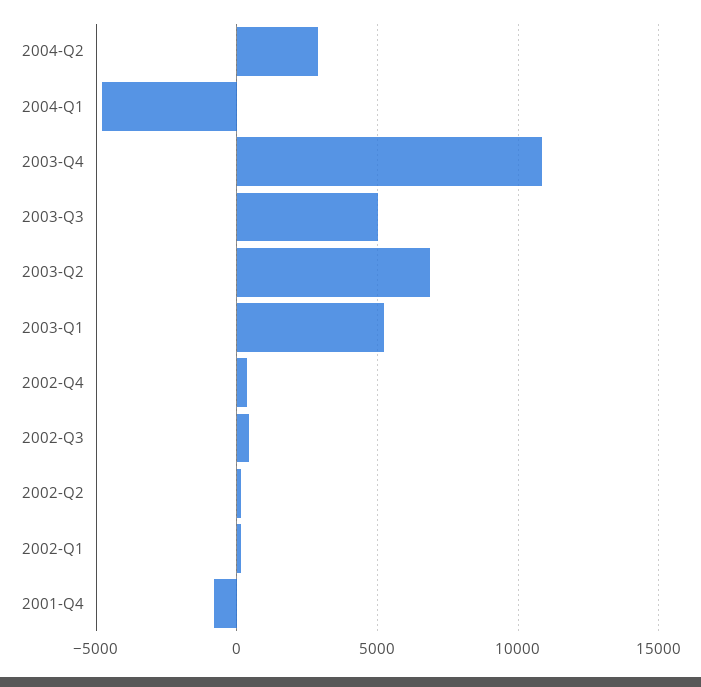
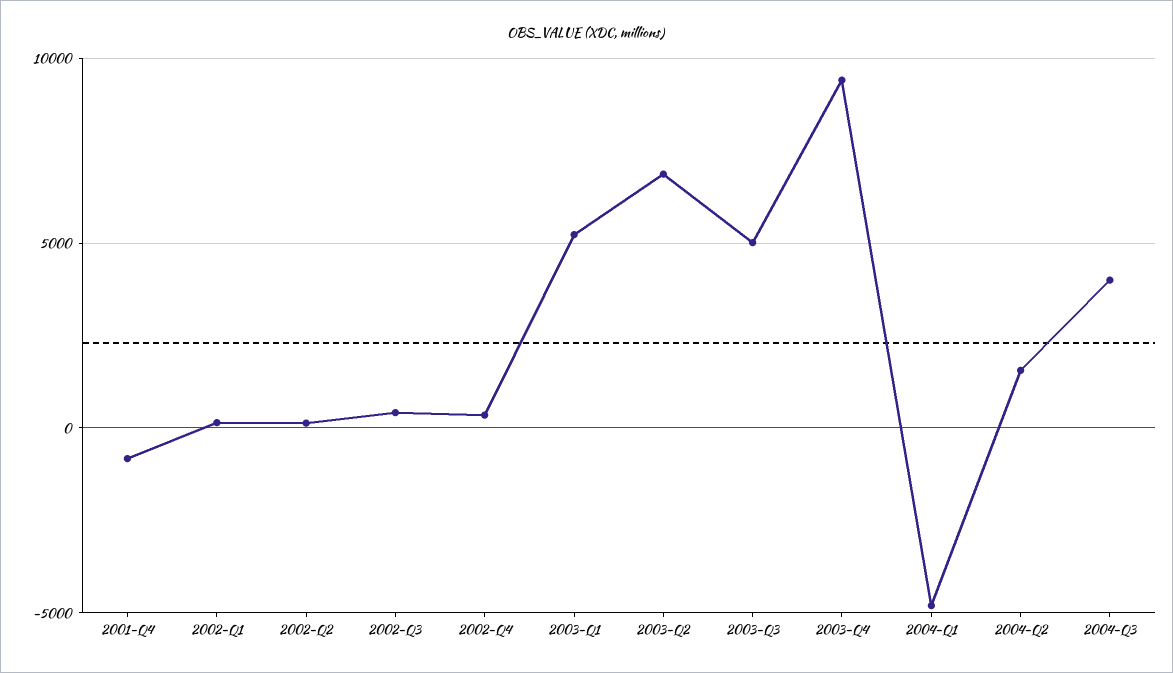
2004-Q2: 3000 -> 1500
2003-Q4: 11000 -> 9500
2004-Q3: none -> 4000

